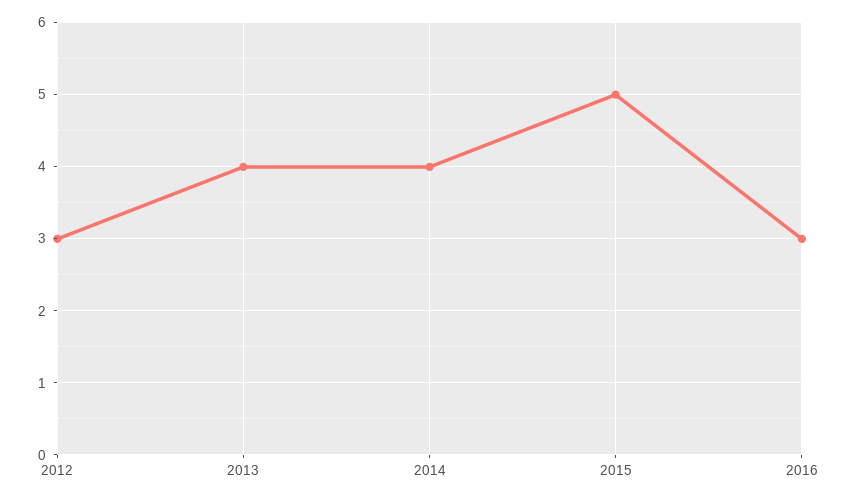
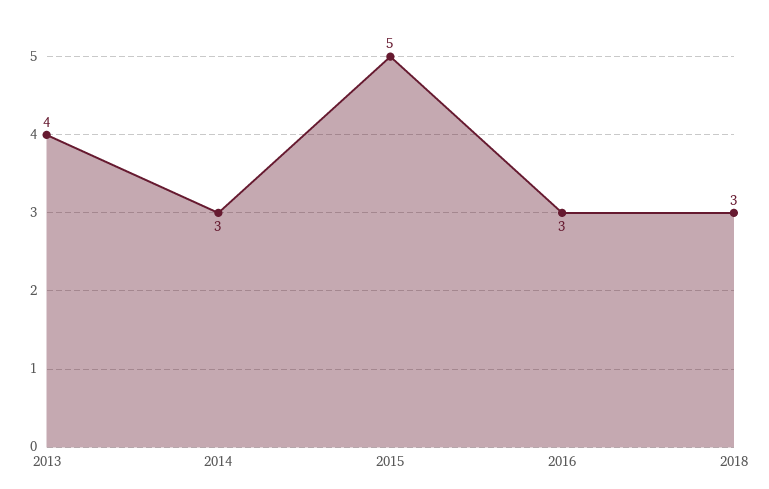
2012: 3 -> none
2014: 4 -> 3
2018: none -> 3

